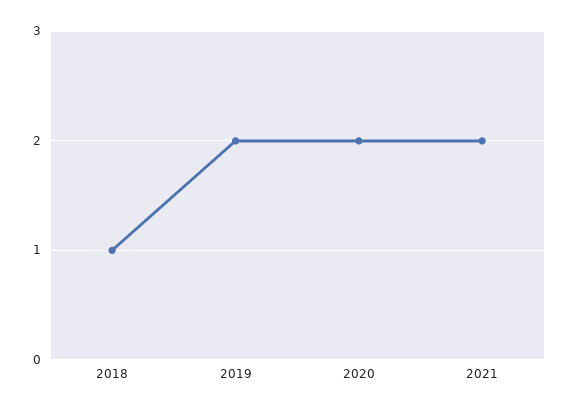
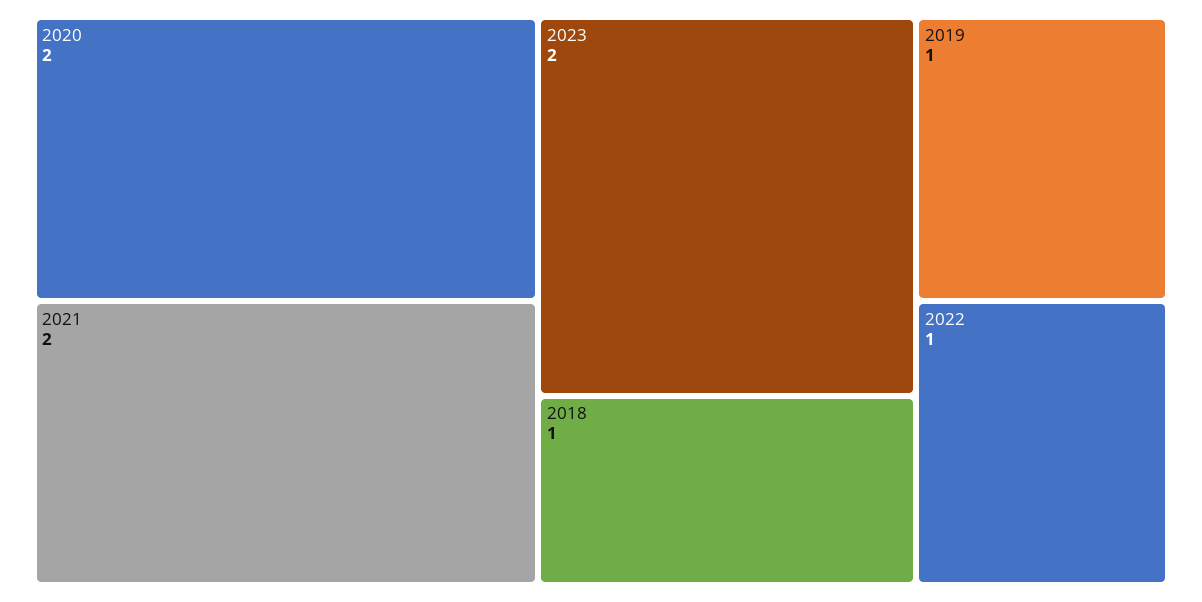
2019: 2 -> 1
2023: none -> 2
2022: none -> 1

